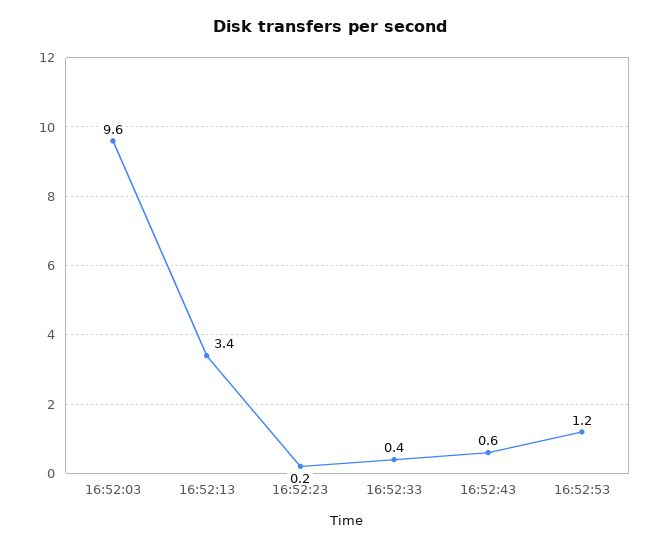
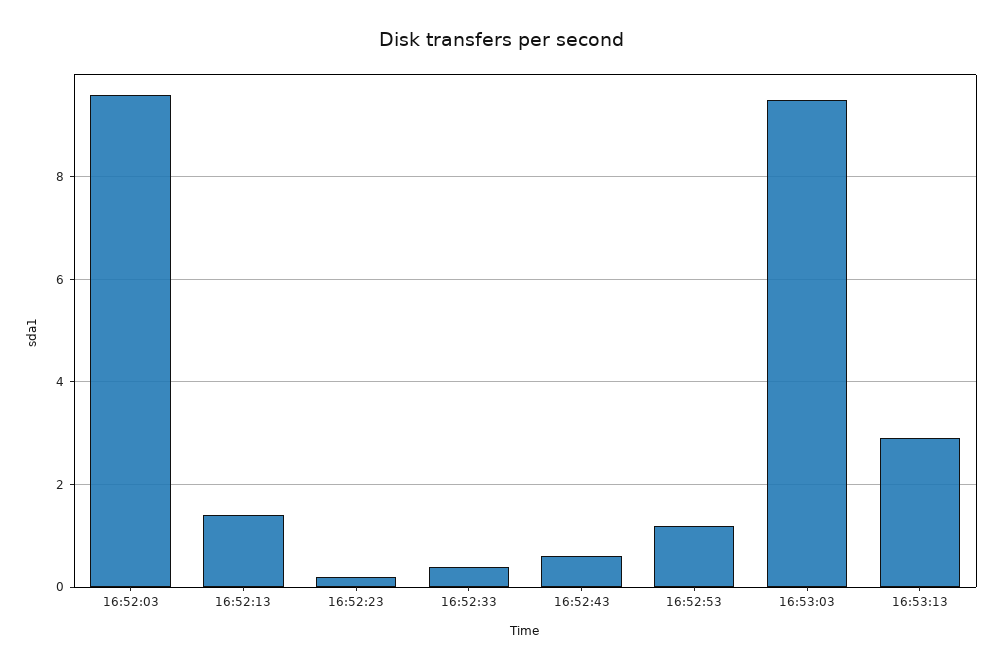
16:52:13: 3.4 -> 1.5
16:53:03: none -> 9.5
16:53:13: none -> 3

